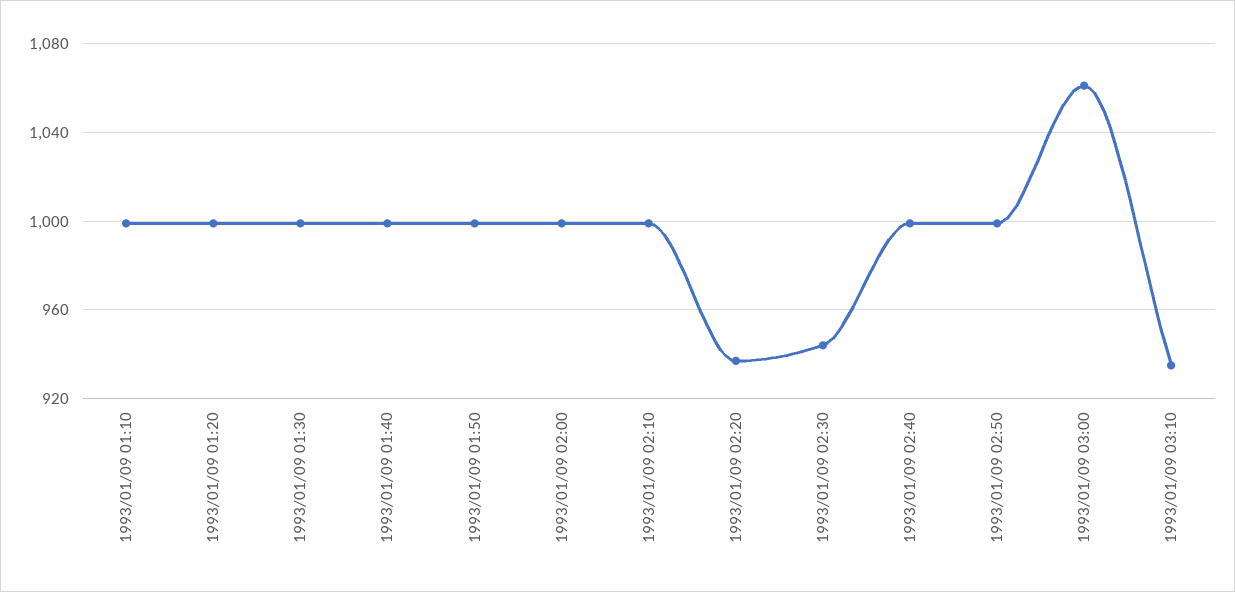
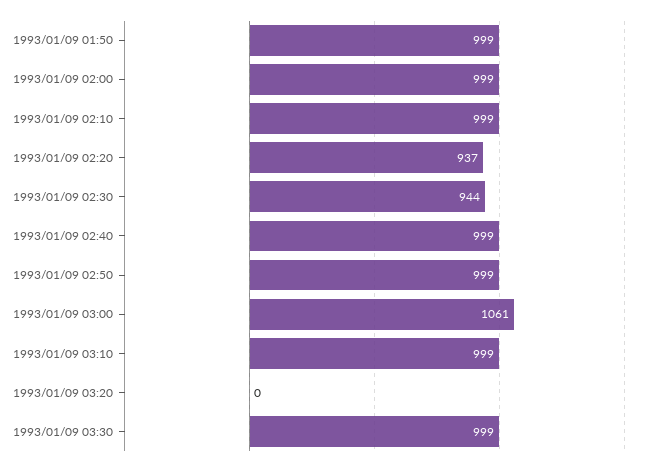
1993/01/09 01:10: 1000 -> none
1993/01/09 01:20: 1000 -> none
1993/01/09 01:30: 1000 -> none
1993/01/09 01:40: 1000 -> none
1993/01/09 03:10: 935 -> 999
1993/01/09 03:20: none -> 0
1993/01/09 03:30: none -> 999

